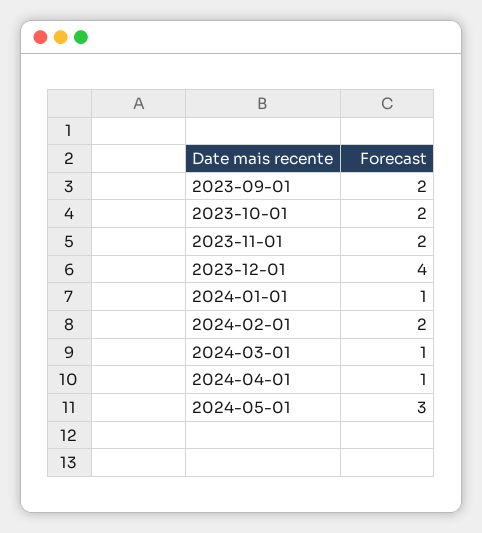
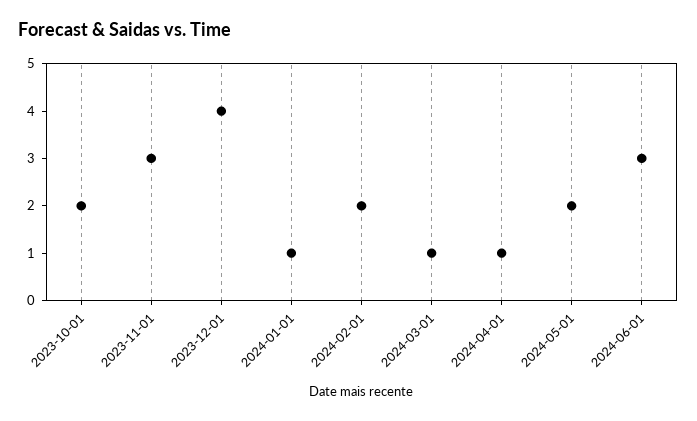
2023-09-01: 2 -> none
2023-11-01: 2 -> 3
2024-05-01: 3 -> 2
2024-06-01: none -> 3

